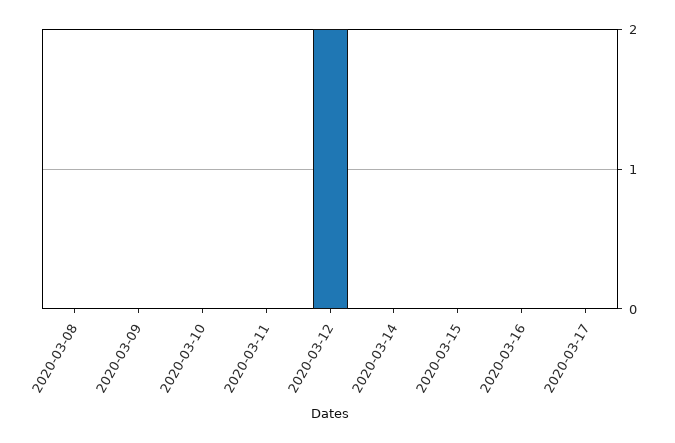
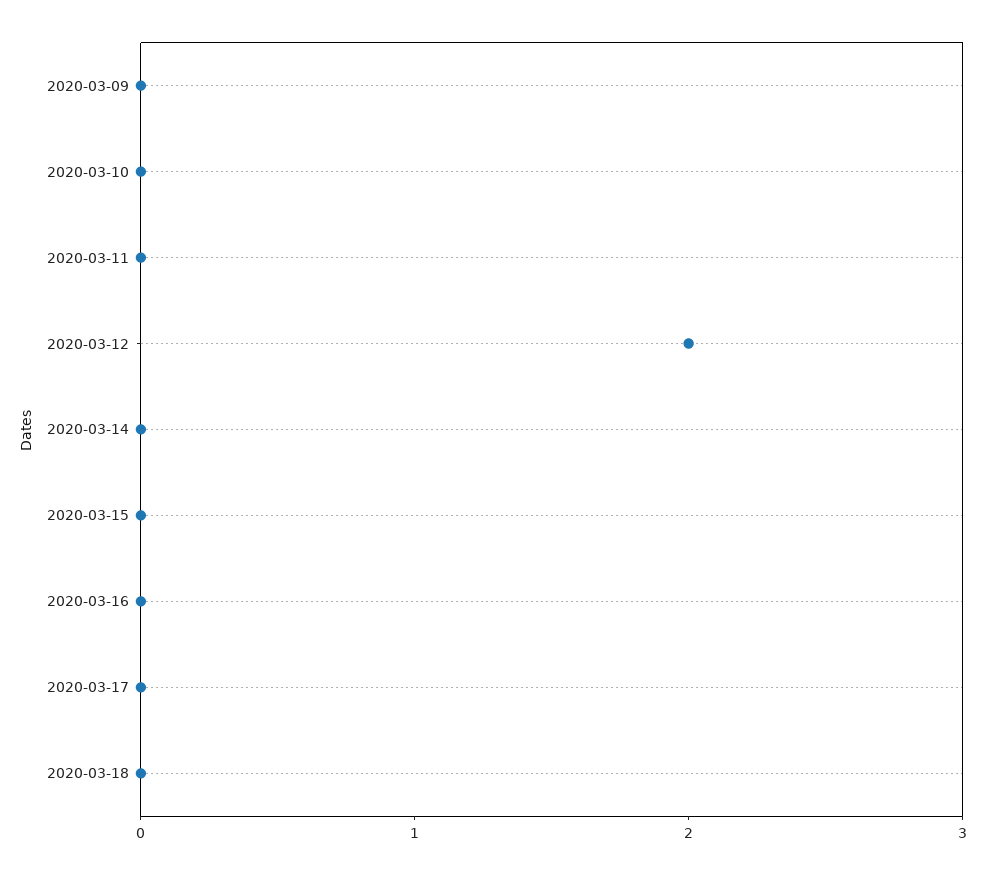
2020-03-08: 0 -> none
2020-03-18: none -> 0

